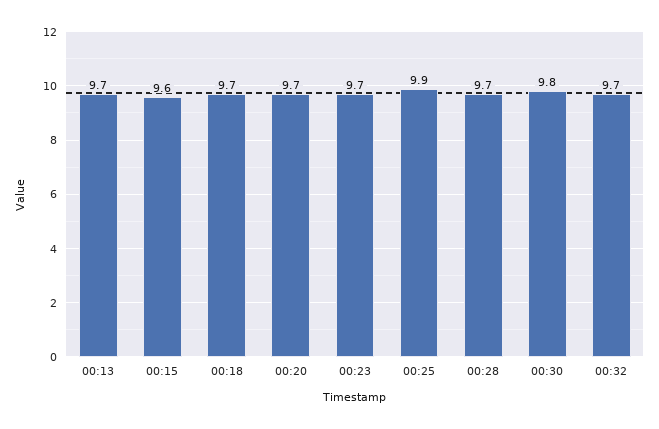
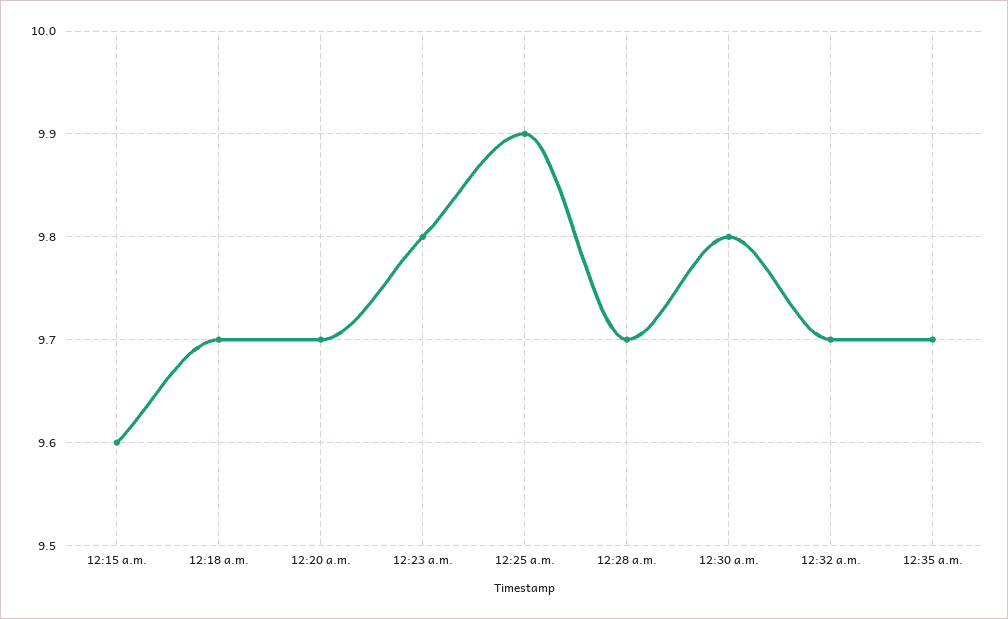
00:13: 9.7 -> none
00:23: 9.7 -> 9.8
12:35 a.m.: none -> 9.7

